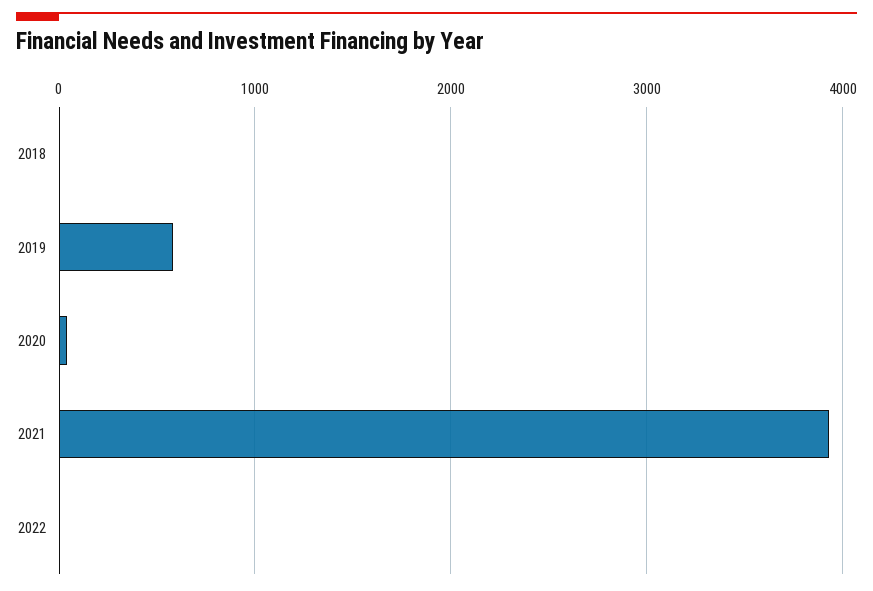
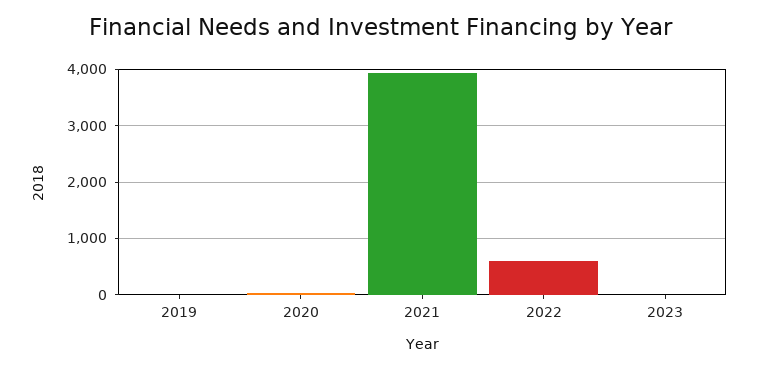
2018: 0 -> none
2019: 600 -> 0
2022: 0 -> 600
2023: none -> 0

